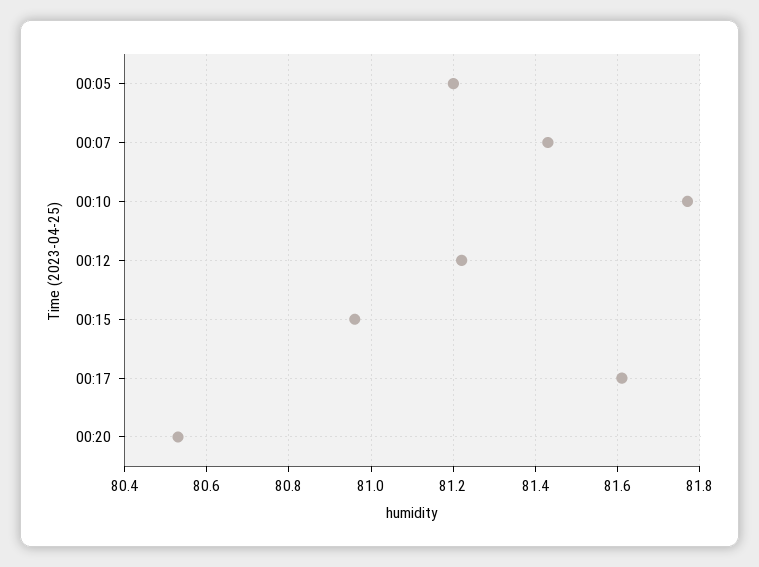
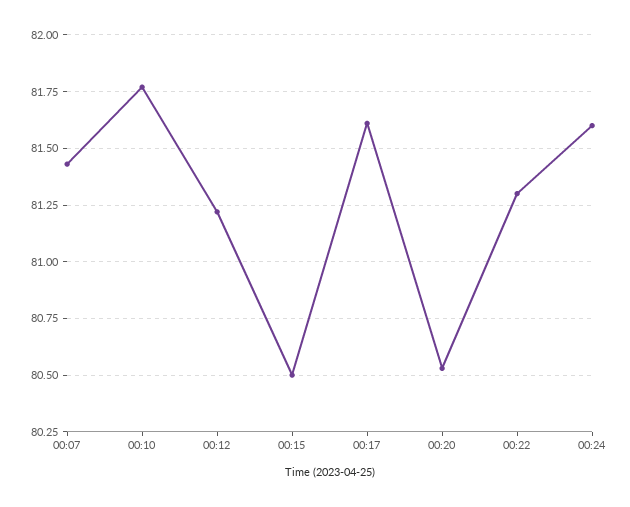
00:05: 81.2 -> none
00:15: 80.95 -> 80.5
00:22: none -> 81.3
00:24: none -> 81.6

